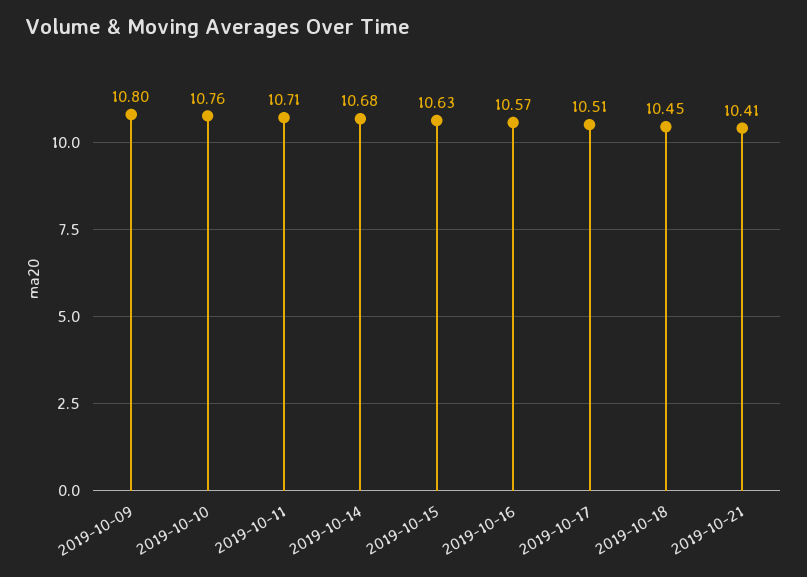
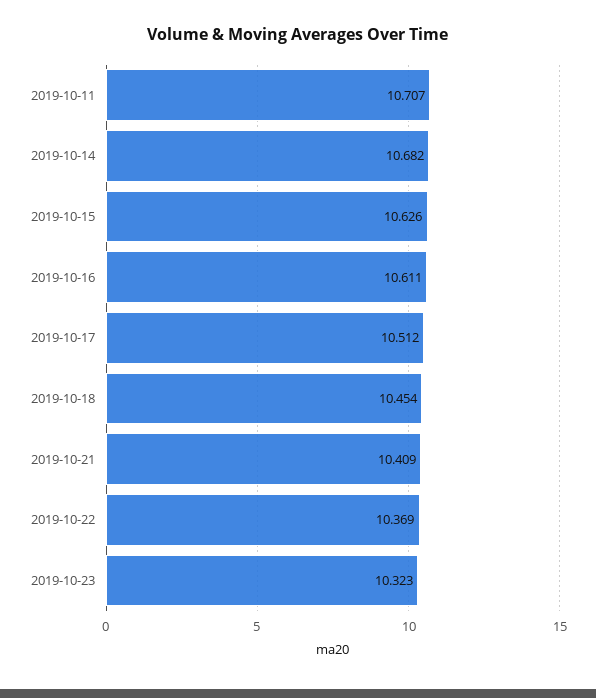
2019-10-09: 10.8 -> none
2019-10-10: 10.76 -> none
2019-10-16: 10.57 -> 10.611
2019-10-22: none -> 10.369
2019-10-23: none -> 10.323

